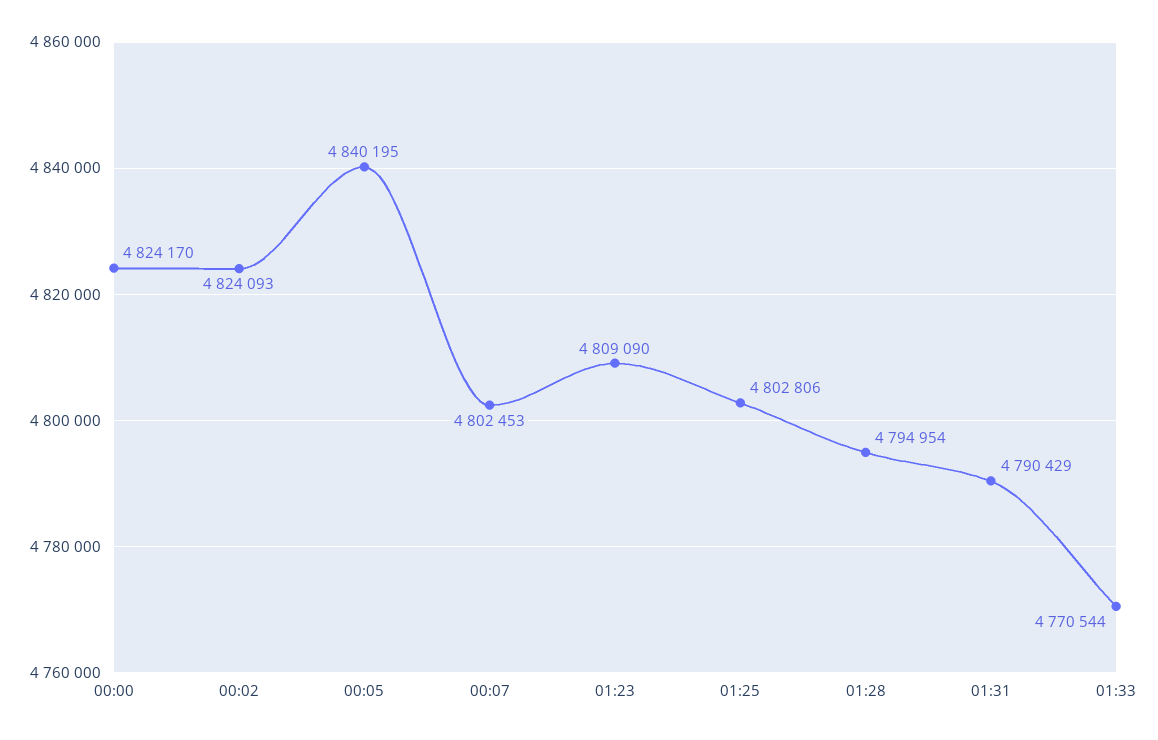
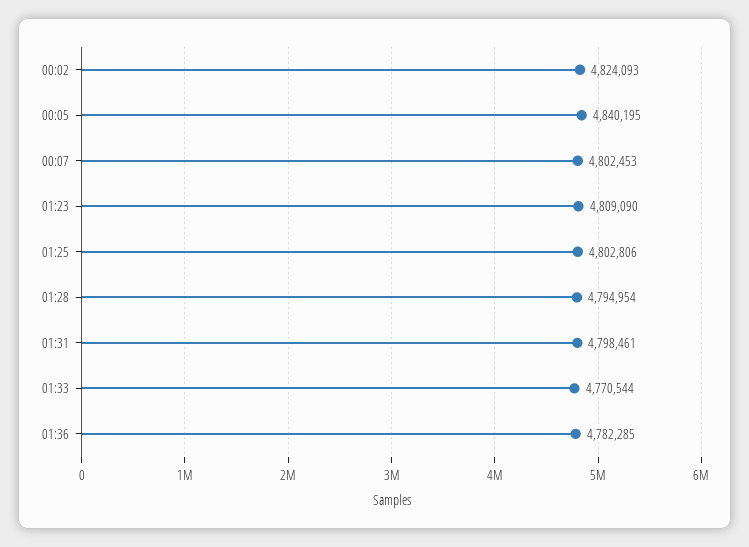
00:00: 4824170 -> none
01:31: 4790429 -> 4798461
01:36: none -> 4782285

